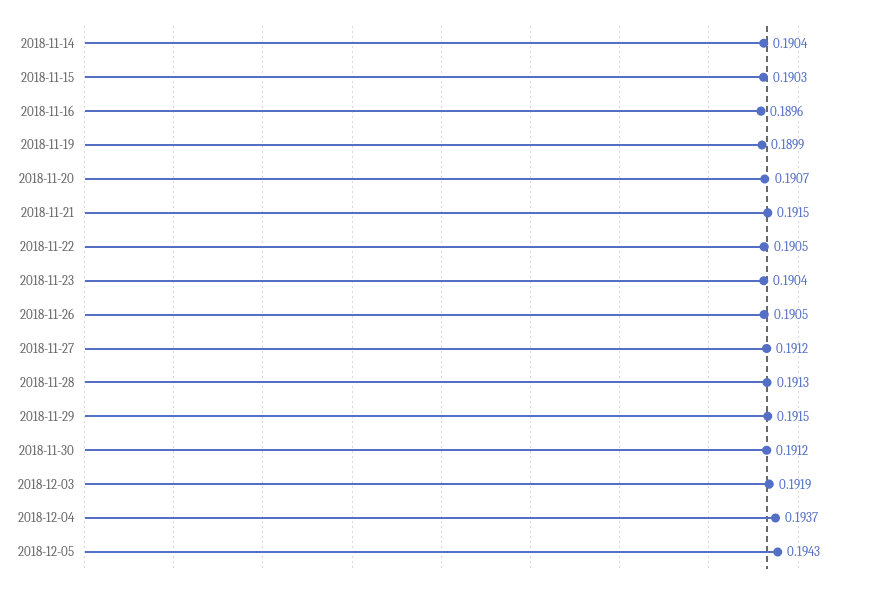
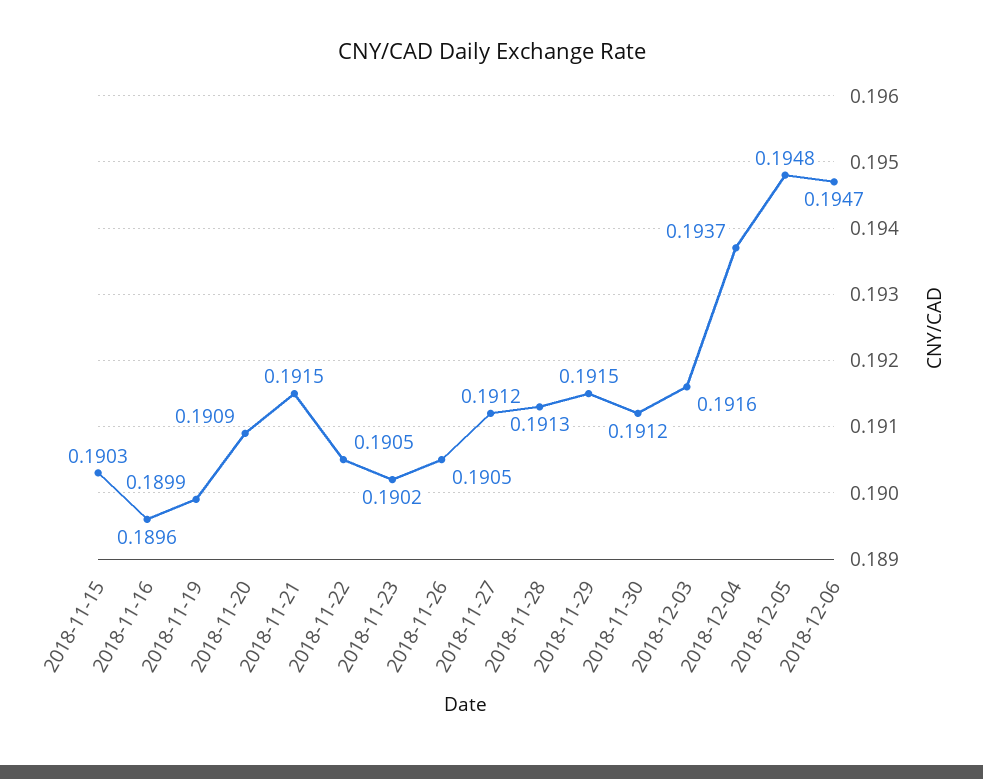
2018-11-14: 0.1904 -> none
2018-11-20: 0.1907 -> 0.1909
2018-11-23: 0.1904 -> 0.1902
2018-12-03: 0.1919 -> 0.1916
2018-12-05: 0.1943 -> 0.1948
2018-12-06: none -> 0.1947

